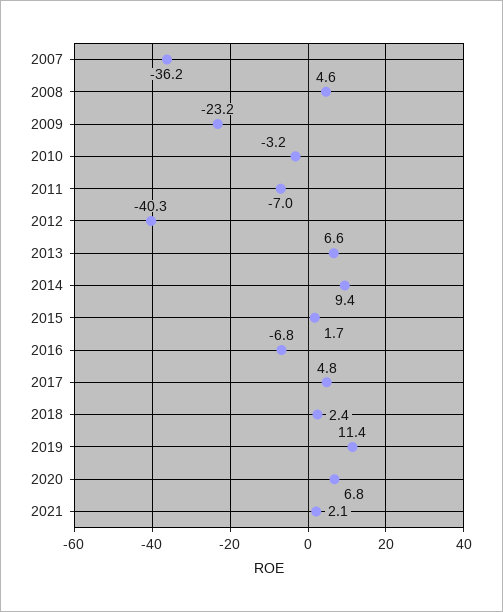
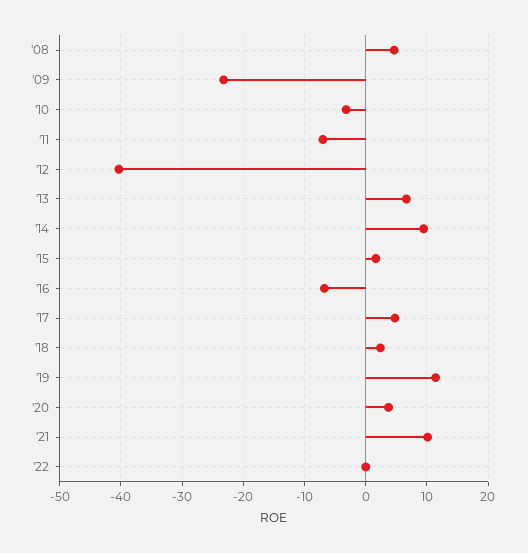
2007: -36.2 -> none
2020: 6.8 -> 4
2021: 2.1 -> 10
'22: none -> 0

